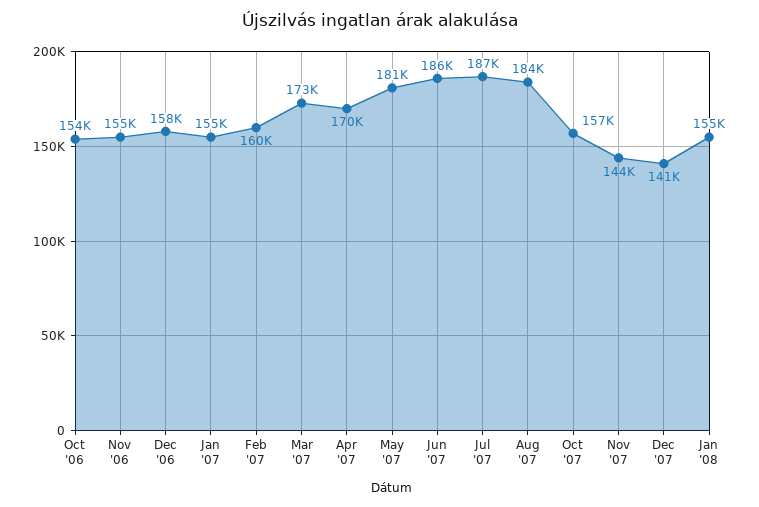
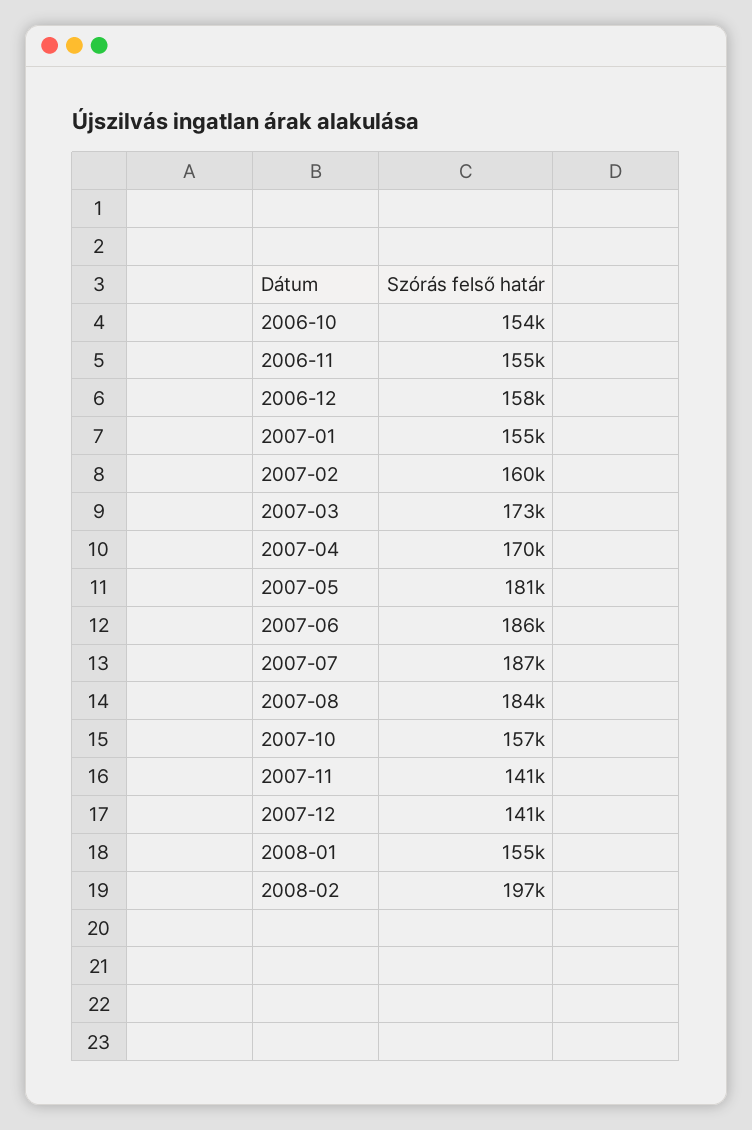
Nov '07: 144000 -> 141000
2008-02: none -> 197000

